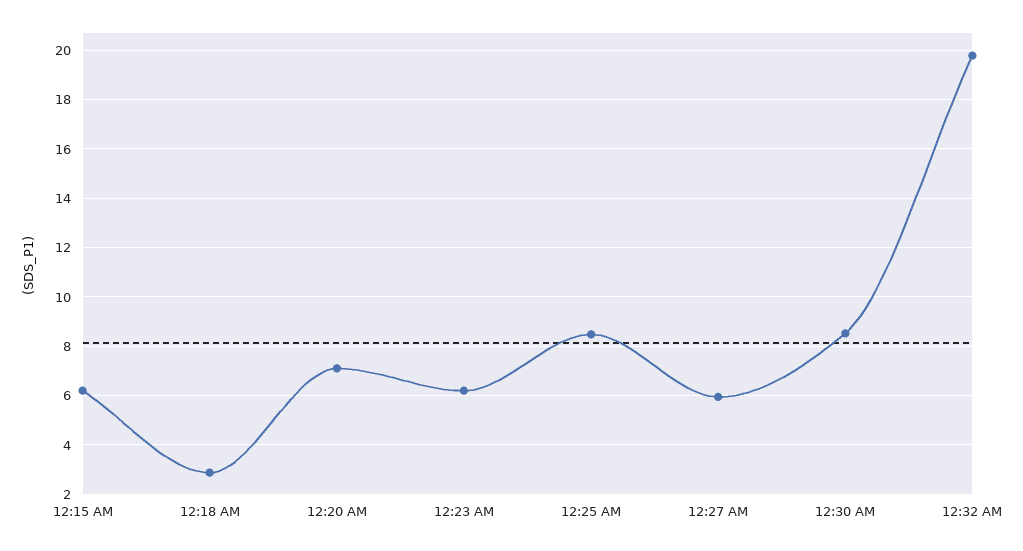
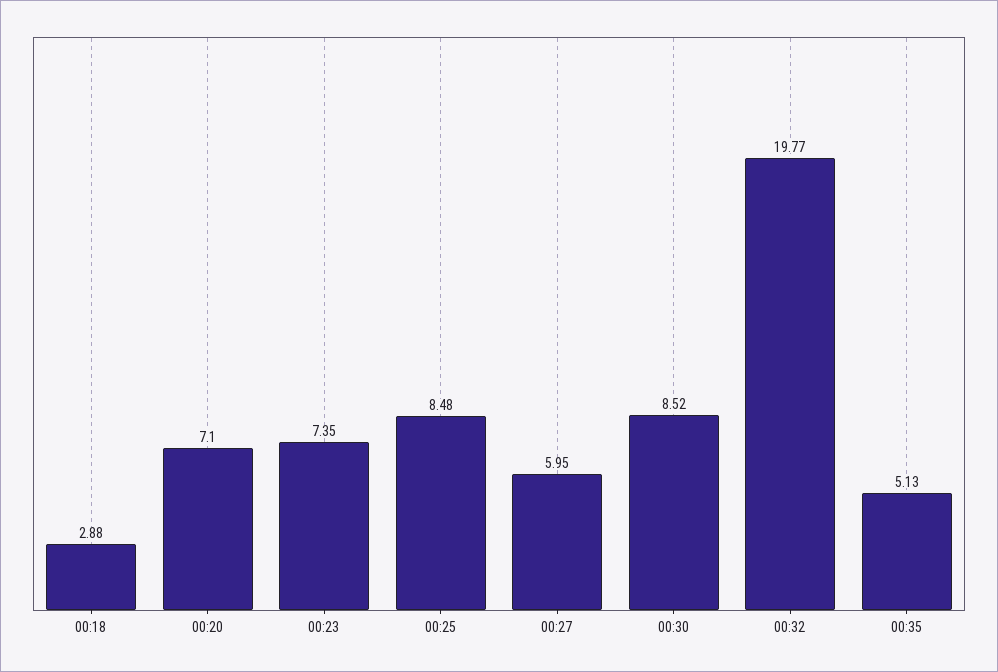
12:15 AM: 6.25 -> none
12:23 AM: 6.25 -> 7.35
00:35: none -> 5.13

